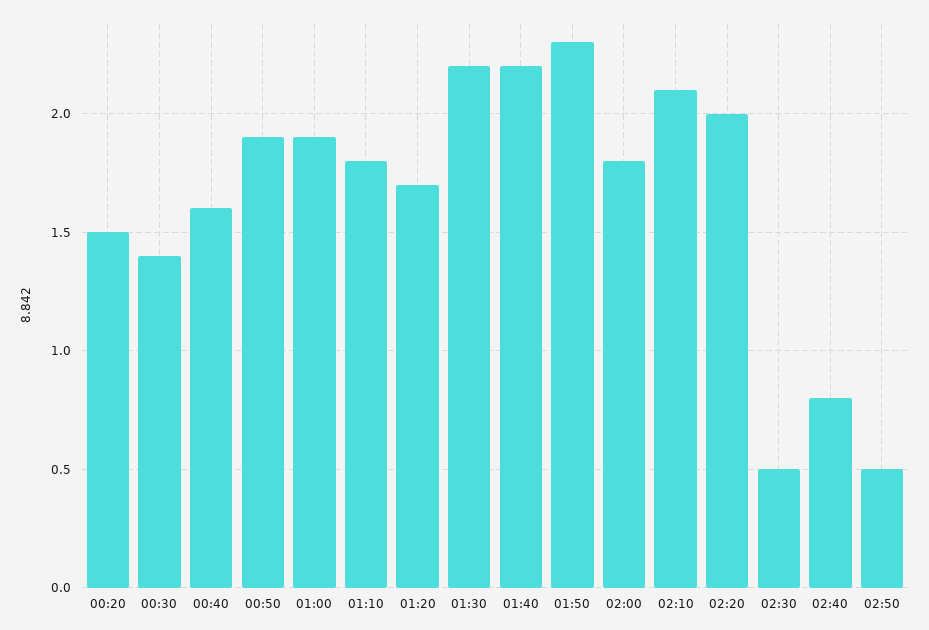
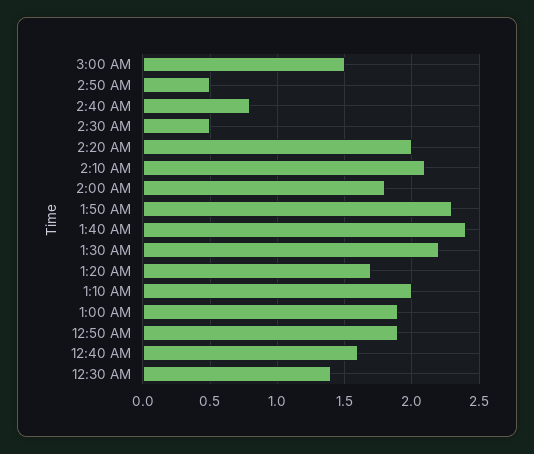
00:20: 1.5 -> none
01:10: 1.8 -> 2
01:40: 2.2 -> 2.4
3:00 AM: none -> 1.5

